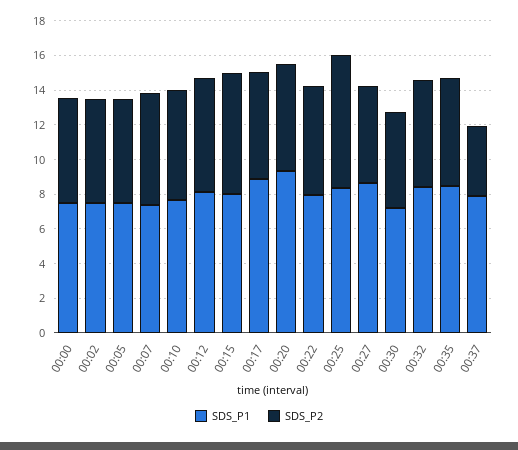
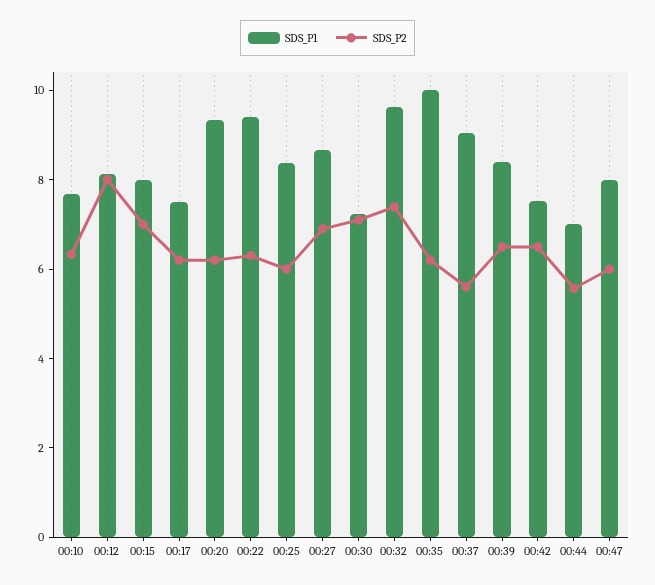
SDS_P1, 00:00: 7.5 -> none
SDS_P2, 00:00: 6 -> none
SDS_P1, 00:02: 7.5 -> none
SDS_P2, 00:02: 6 -> none
SDS_P1, 00:05: 7.5 -> none
SDS_P2, 00:05: 6 -> none
SDS_P1, 00:07: 7.5 -> none
SDS_P2, 00:07: 6.5 -> none
SDS_P2, 00:12: 6.5 -> 8
SDS_P1, 00:17: 9 -> 7.5
SDS_P1, 00:22: 8 -> 9.5
SDS_P2, 00:25: 7.5 -> 6
SDS_P2, 00:27: 5.5 -> 7
SDS_P2, 00:30: 5.5 -> 7
SDS_P1, 00:32: 8.5 -> 9.5
SDS_P2, 00:32: 6 -> 7.5
SDS_P1, 00:35: 8.5 -> 10
SDS_P1, 00:37: 8 -> 9
SDS_P2, 00:37: 4 -> 5.5
SDS_P1, 00:39: none -> 8.5
SDS_P2, 00:39: none -> 6.5
SDS_P1, 00:42: none -> 7.5
SDS_P2, 00:42: none -> 6.5
SDS_P1, 00:44: none -> 7
SDS_P2, 00:44: none -> 5.5
SDS_P1, 00:47: none -> 8
SDS_P2, 00:47: none -> 6

